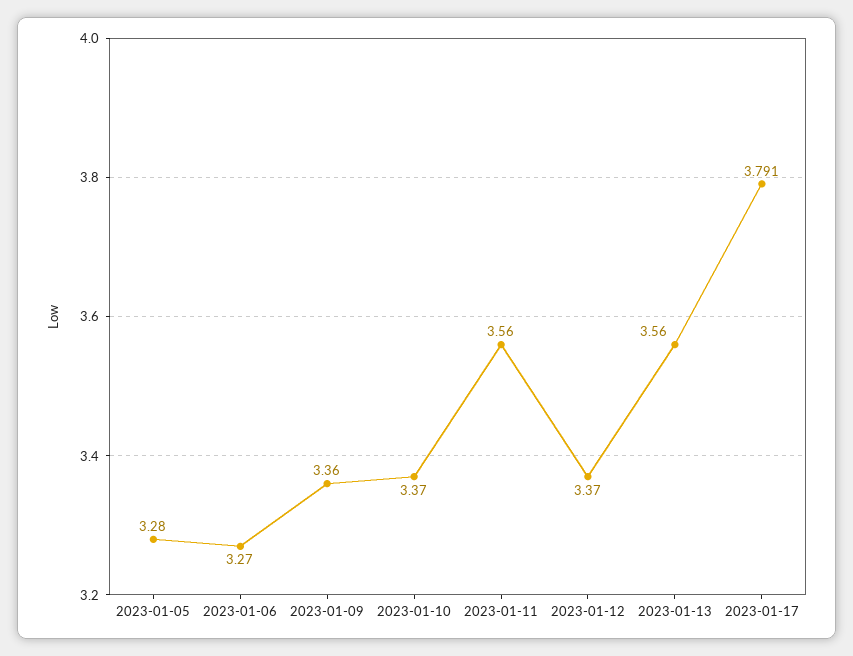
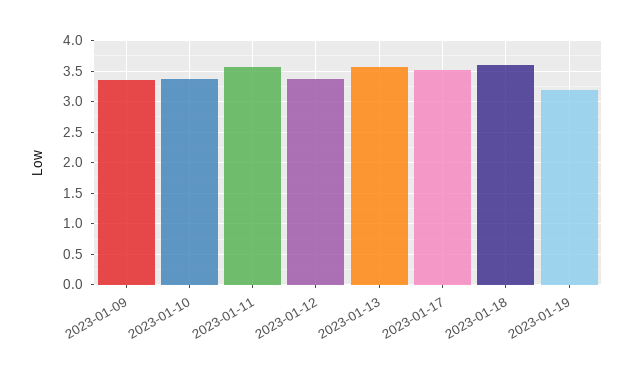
2023-01-05: 3.28 -> none
2023-01-06: 3.27 -> none
2023-01-17: 3.791 -> 3.5
2023-01-18: none -> 3.6
2023-01-19: none -> 3.2

